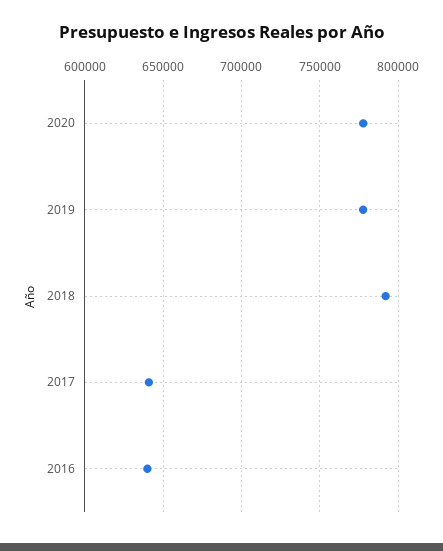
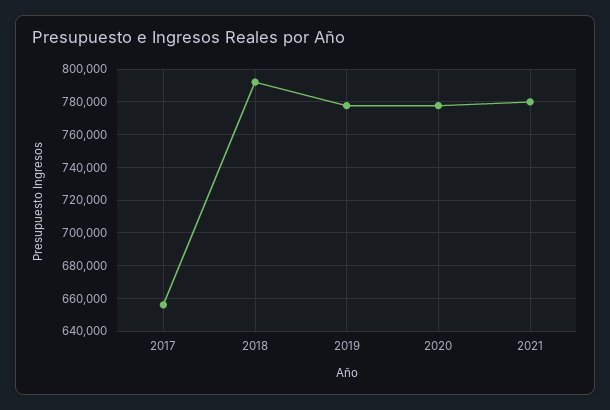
2017: 640000 -> 655000
2016: 640000 -> none
2021: none -> 780000

